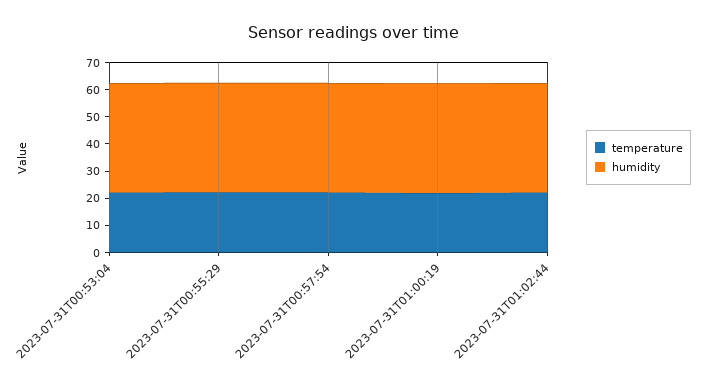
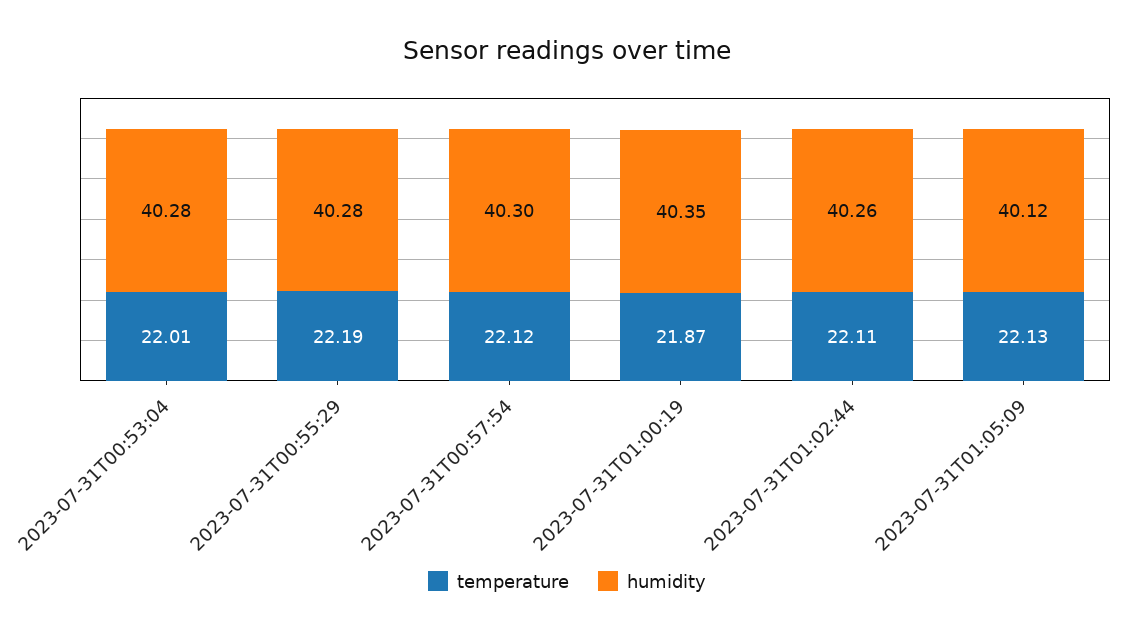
temperature, 2023-07-31T01:05:09: none -> 22.13
humidity, 2023-07-31T01:05:09: none -> 40.12

